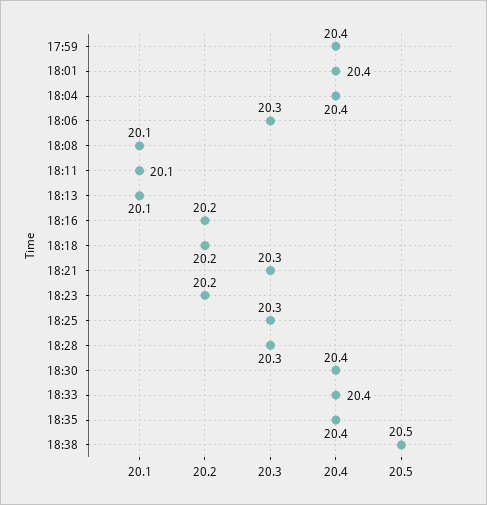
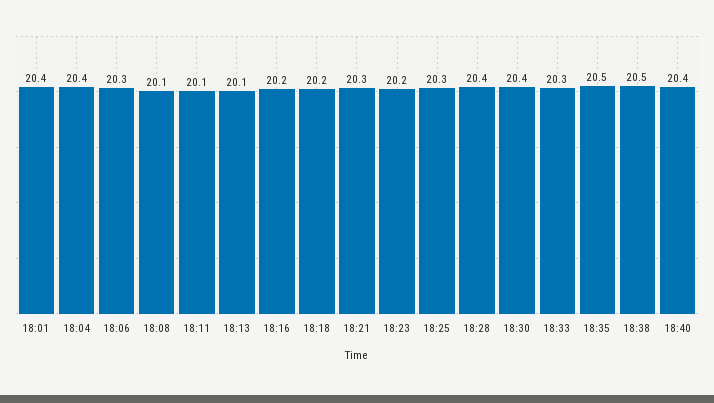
17:59: 20.4 -> none
18:28: 20.3 -> 20.4
18:33: 20.4 -> 20.3
18:35: 20.4 -> 20.5
18:40: none -> 20.4

